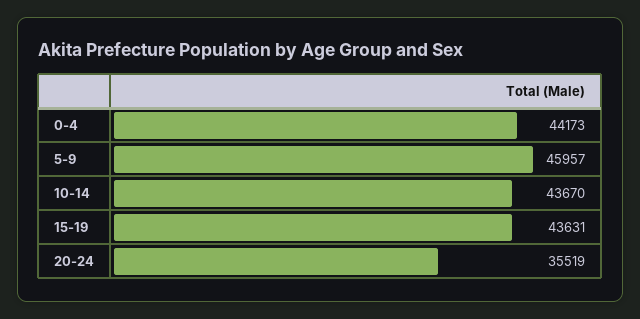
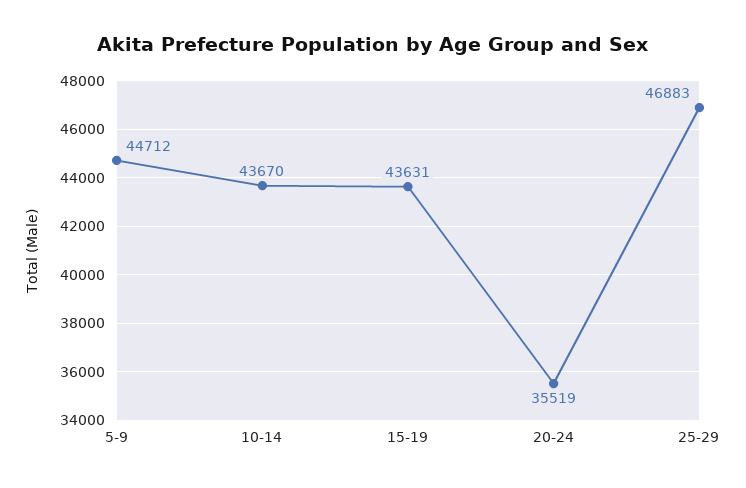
0-4: 44173 -> none
5-9: 45957 -> 44712
25-29: none -> 46883

